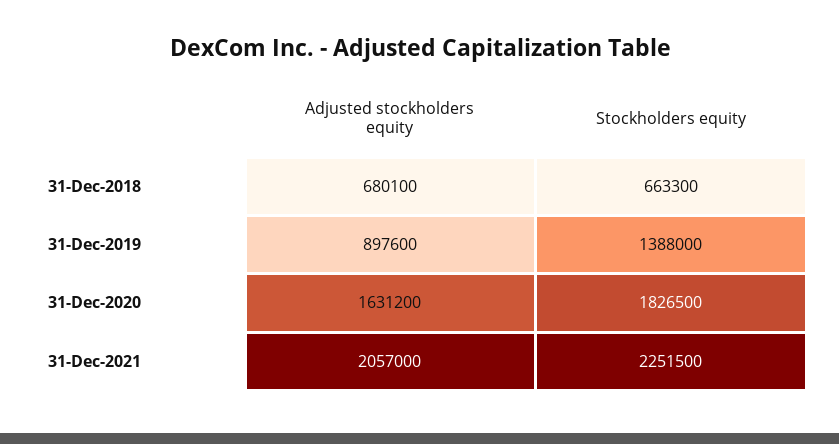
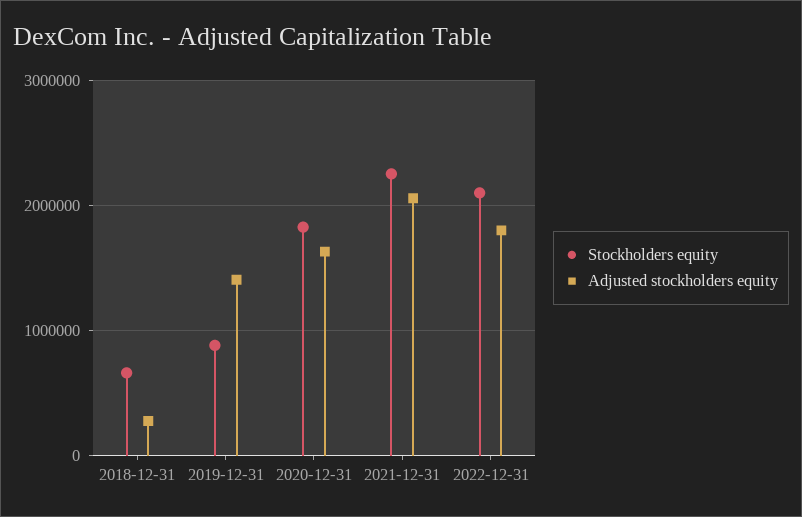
Adjusted stockholders equity, 31-Dec-2018: 680100 -> 300000
Adjusted stockholders equity, 31-Dec-2019: 897600 -> 1400000
Stockholders equity, 31-Dec-2019: 1388000 -> 900000
Stockholders equity, 2022-12-31: none -> 2100000
Adjusted stockholders equity, 2022-12-31: none -> 1800000

